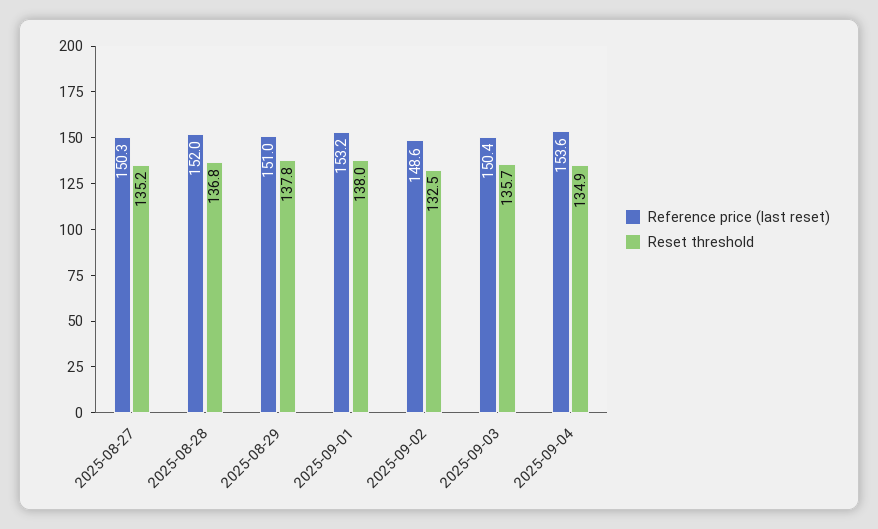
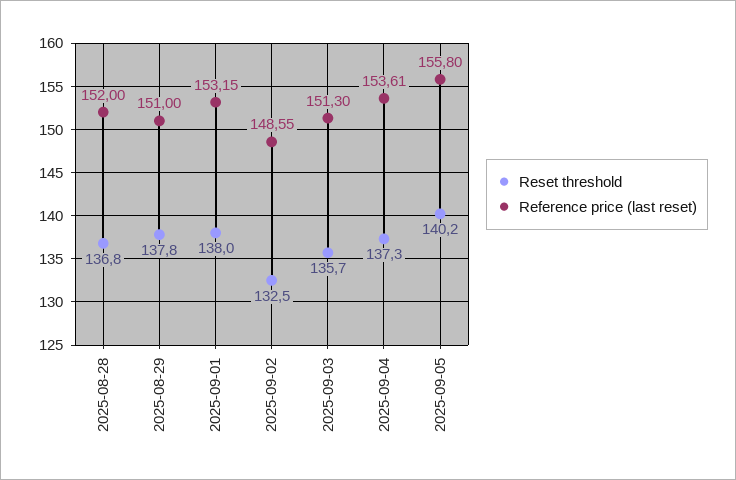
Reference price (last reset), 2025-08-27: 150.3 -> none
Reset threshold, 2025-08-27: 135.2 -> none
Reference price (last reset), 2025-09-03: 150.4 -> 151.3
Reset threshold, 2025-09-04: 134.9 -> 137.3
Reset threshold, 2025-09-05: none -> 140.2
Reference price (last reset), 2025-09-05: none -> 155.8

